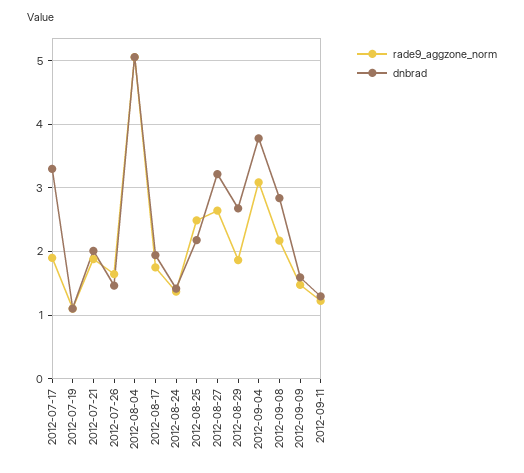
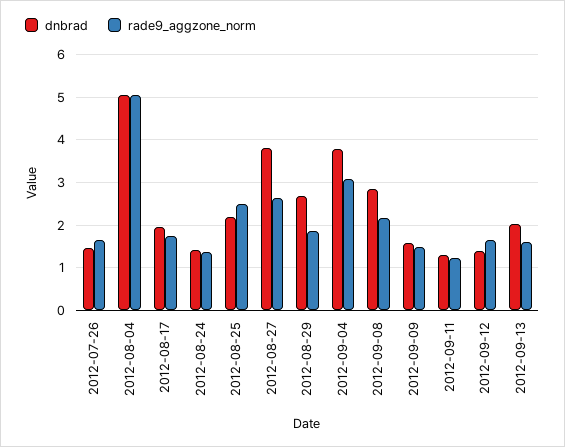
rade9_aggzone_norm, 2012-07-17: 1.9 -> none
dnbrad, 2012-07-17: 3.3 -> none
rade9_aggzone_norm, 2012-07-19: 1.1 -> none
dnbrad, 2012-07-19: 1.1 -> none
rade9_aggzone_norm, 2012-07-21: 1.9 -> none
dnbrad, 2012-07-21: 2 -> none
dnbrad, 2012-08-27: 3.2 -> 3.8
dnbrad, 2012-09-12: none -> 1.4
rade9_aggzone_norm, 2012-09-12: none -> 1.6
dnbrad, 2012-09-13: none -> 2
rade9_aggzone_norm, 2012-09-13: none -> 1.6

